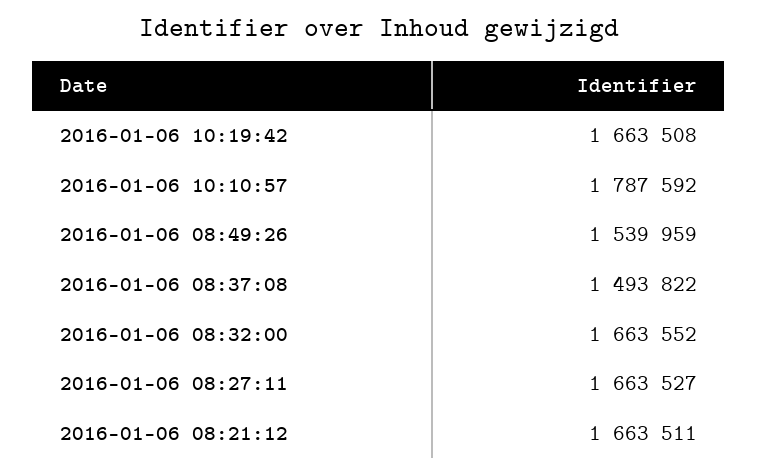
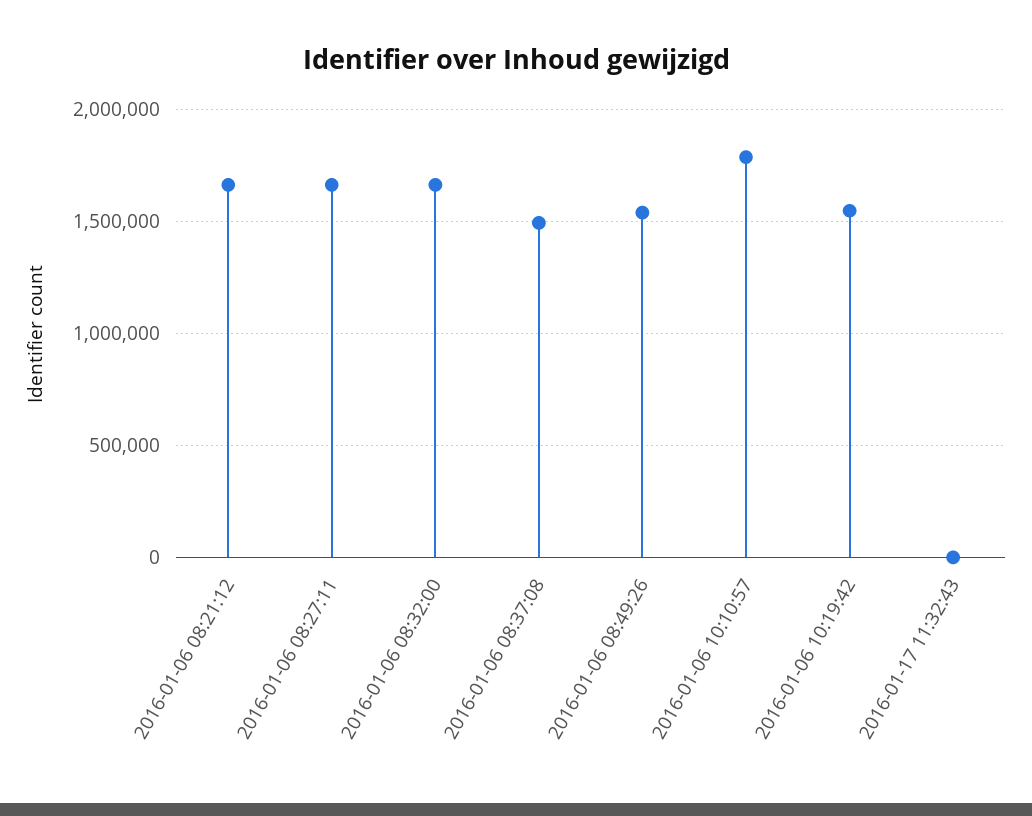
2016-01-06 10:19:42: 1663508 -> 1550000
2016-01-17 11:32:43: none -> 0

